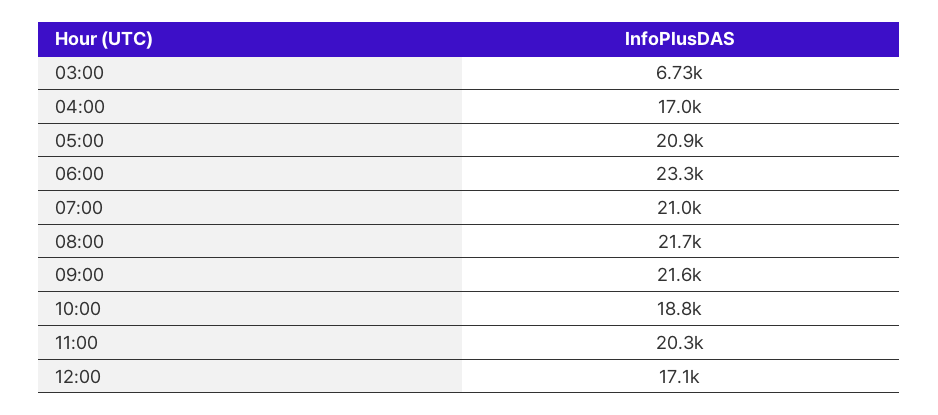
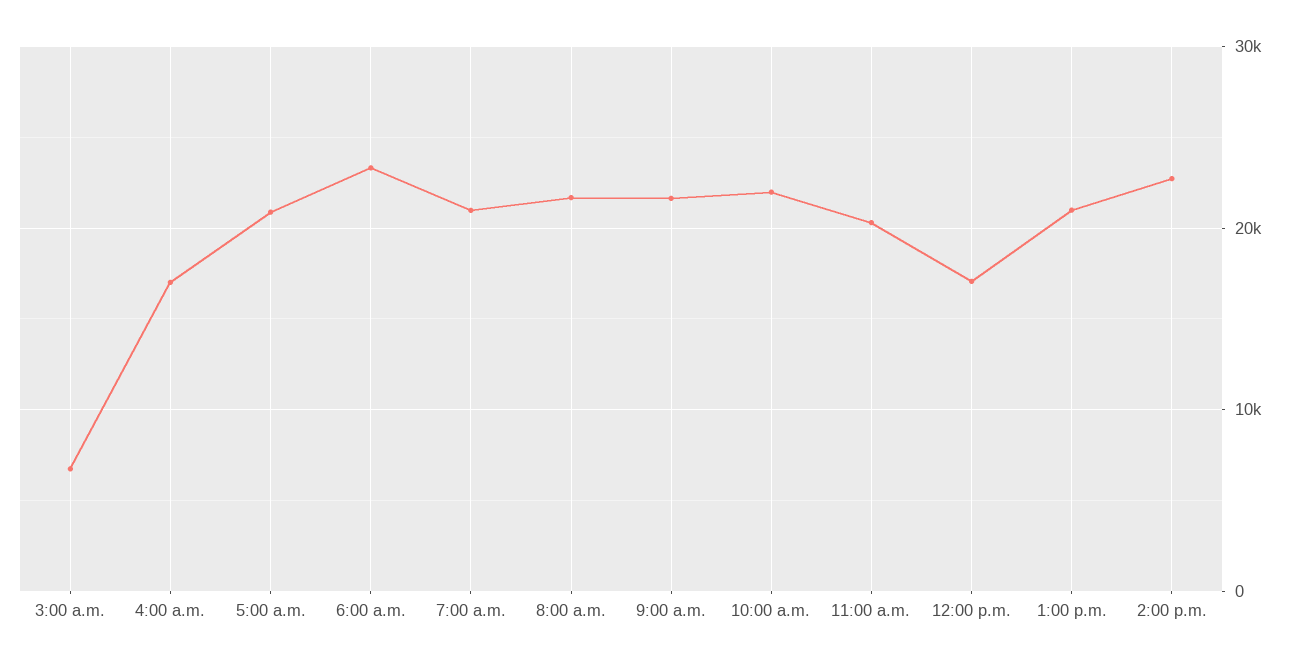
10:00: 18800 -> 22000
1:00 p.m.: none -> 21000
2:00 p.m.: none -> 23000

